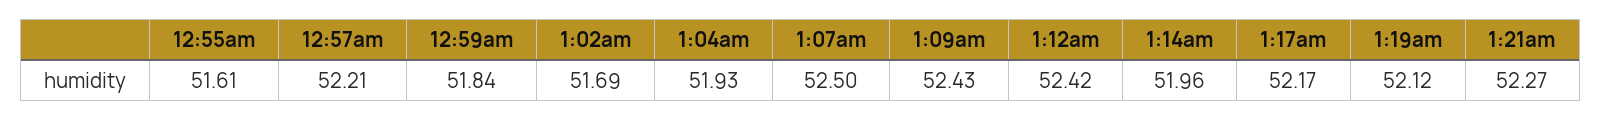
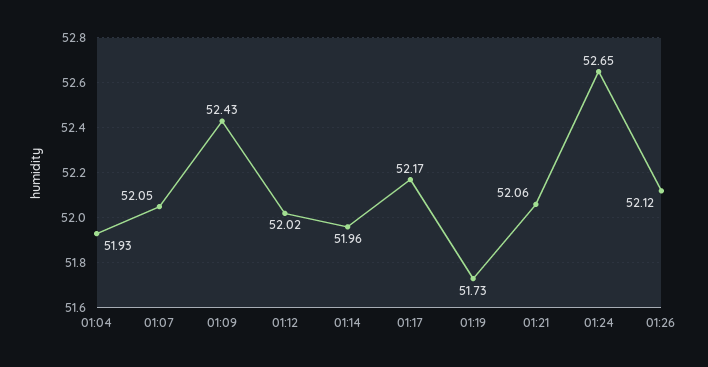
12:55am: 51.61 -> none
12:57am: 52.21 -> none
12:59am: 51.84 -> none
1:02am: 51.69 -> none
1:07am: 52.5 -> 52.05
1:12am: 52.42 -> 52.02
1:19am: 52.12 -> 51.73
1:21am: 52.27 -> 52.06
01:24: none -> 52.65
01:26: none -> 52.12

